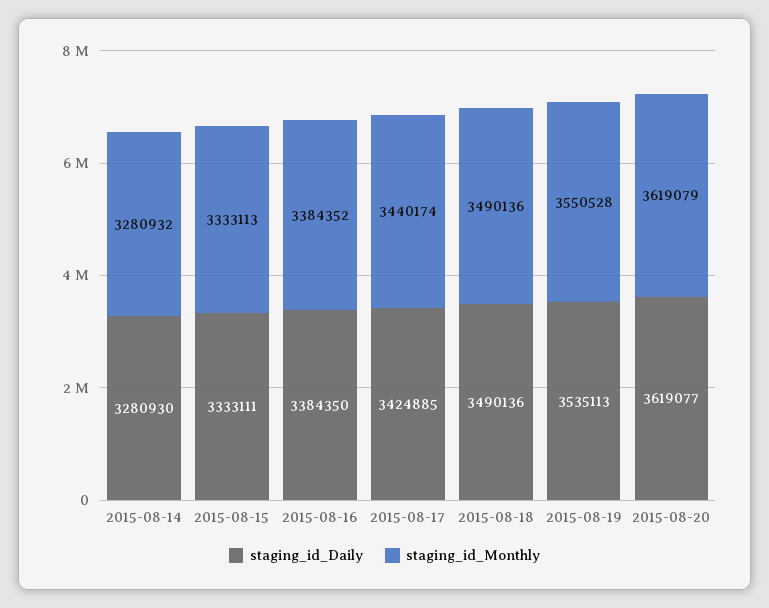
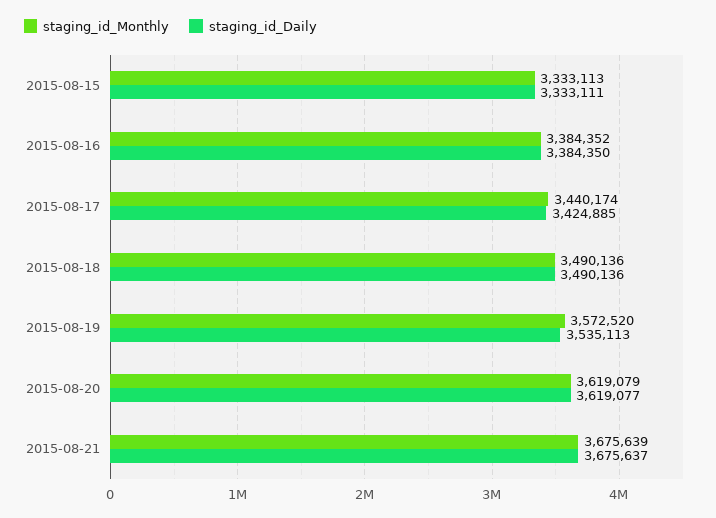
staging_id_Daily, 2015-08-14: 3280930 -> none
staging_id_Monthly, 2015-08-14: 3280932 -> none
staging_id_Monthly, 2015-08-19: 3550528 -> 3572520
staging_id_Monthly, 2015-08-21: none -> 3675639
staging_id_Daily, 2015-08-21: none -> 3675637

